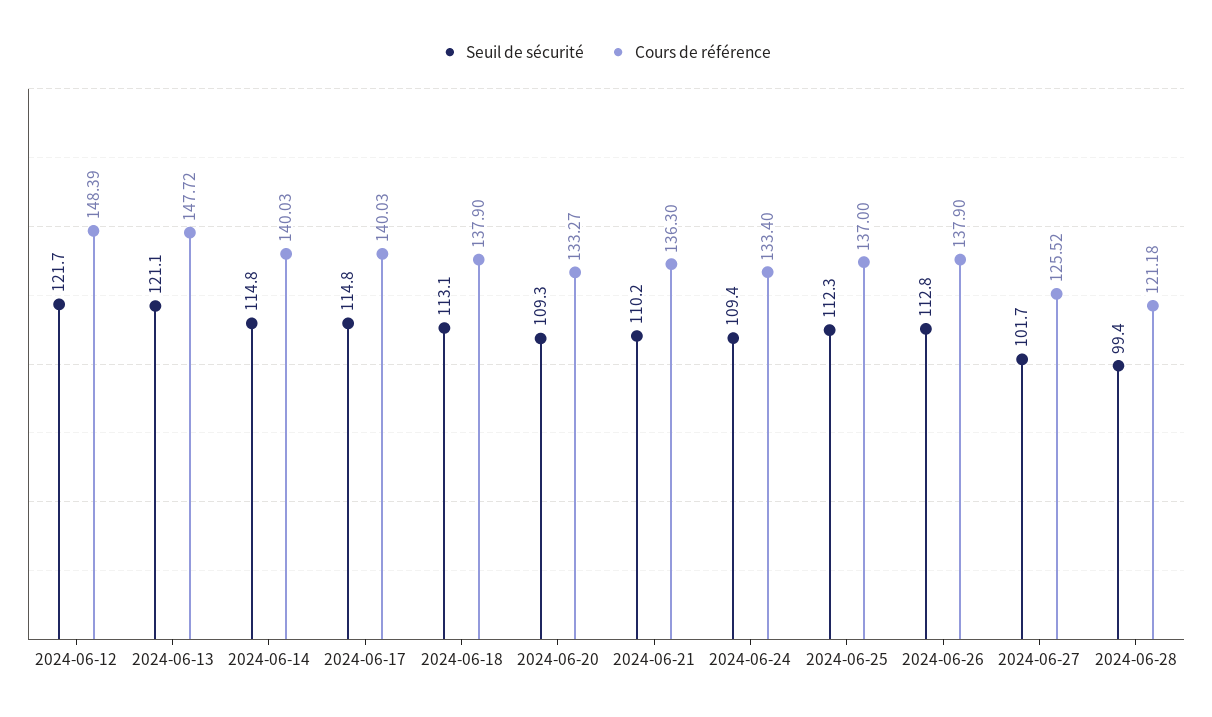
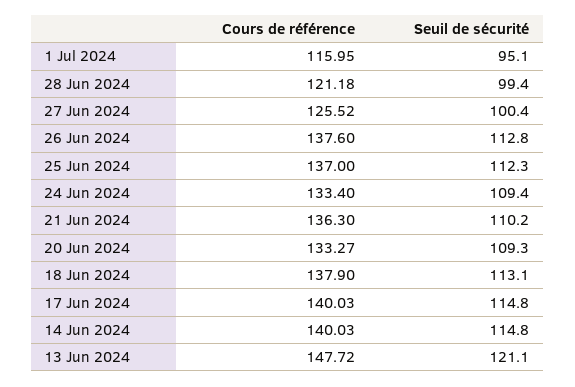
Seuil de sécurité, 2024-06-12: 121.7 -> none
Cours de référence, 2024-06-12: 148.39 -> none
Cours de référence, 2024-06-26: 137.9 -> 137.6
Seuil de sécurité, 2024-06-27: 101.7 -> 100.4
Cours de référence, 1 Jul 2024: none -> 115.95
Seuil de sécurité, 1 Jul 2024: none -> 95.1

